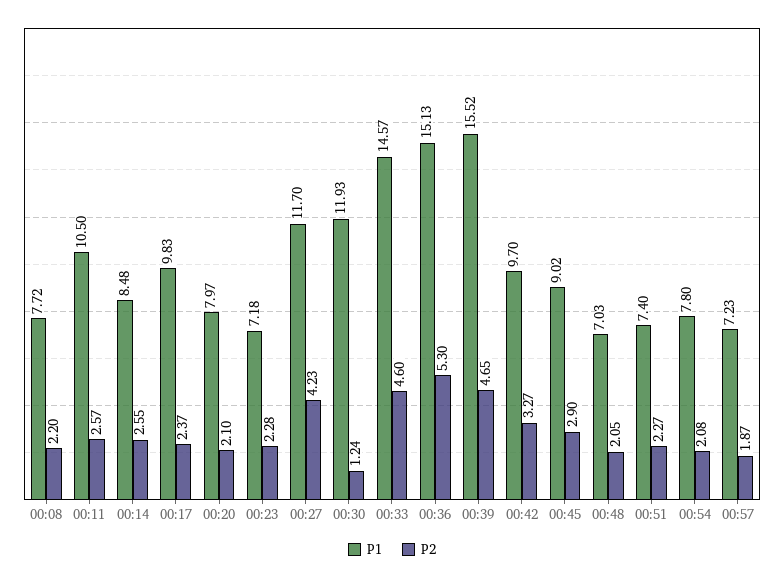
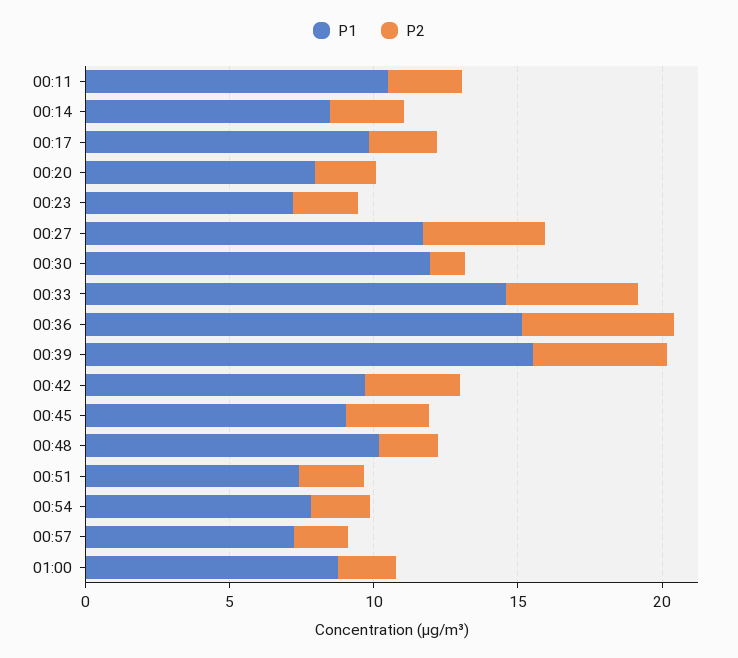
P1, 00:08: 7.72 -> none
P2, 00:08: 2.2 -> none
P1, 00:48: 7.03 -> 10
P1, 01:00: none -> 9
P2, 01:00: none -> 2

